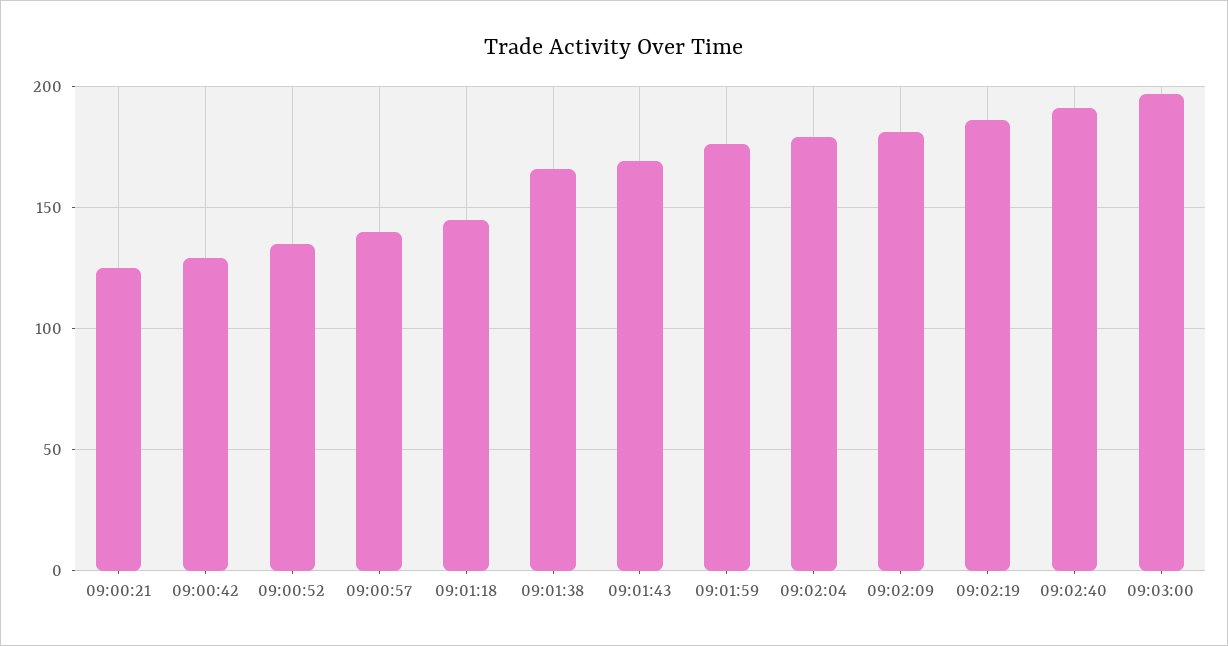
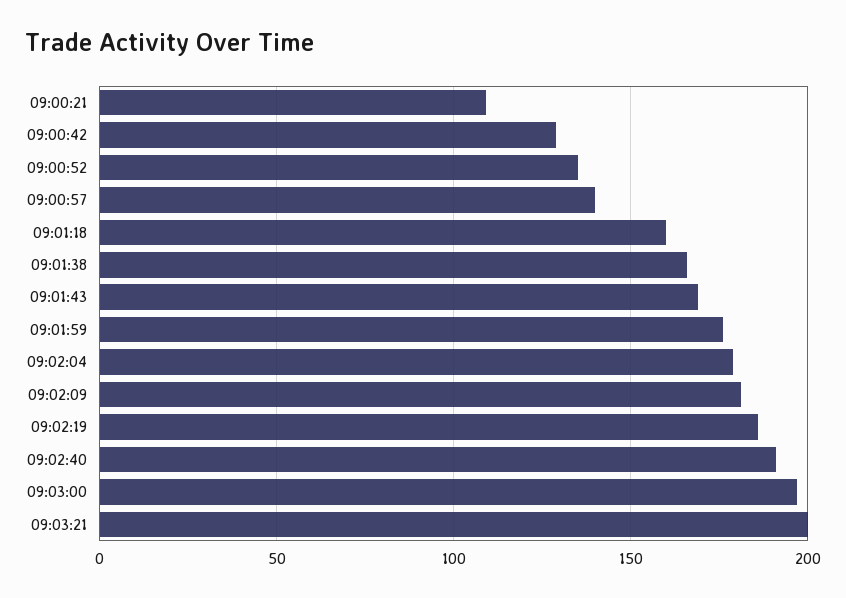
09:00:21: 125 -> 110
09:01:18: 145 -> 160
09:03:21: none -> 200

